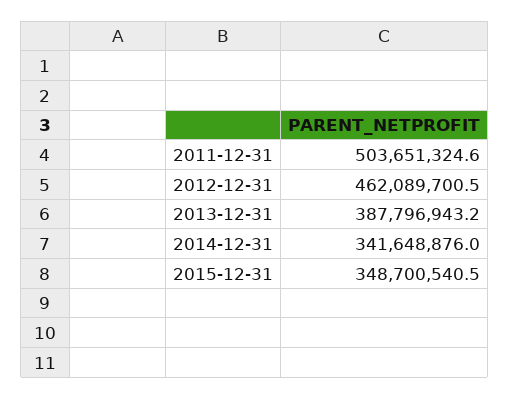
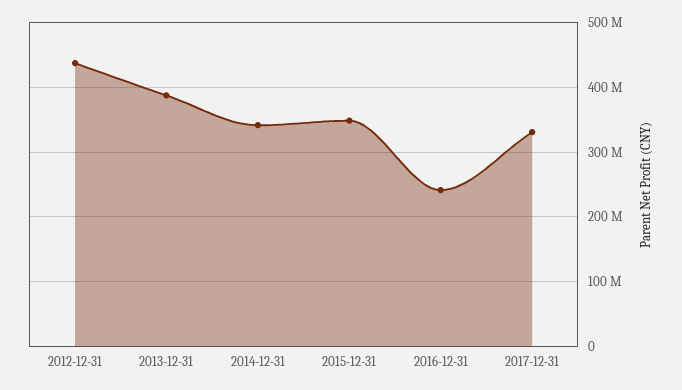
2011-12-31: 503651324.6 -> none
2012-12-31: 462089700.5 -> 440000000
2016-12-31: none -> 240000000
2017-12-31: none -> 330000000

